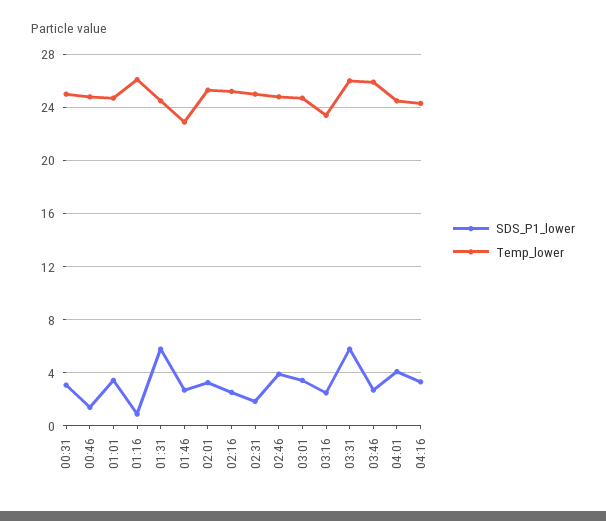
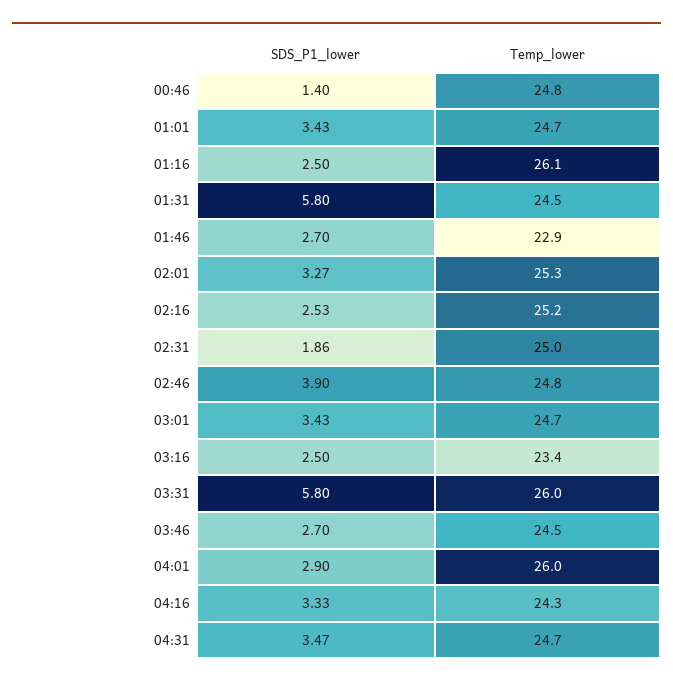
SDS_P1_lower, 00:31: 3 -> none
Temp_lower, 00:31: 25 -> none
SDS_P1_lower, 01:16: 1 -> 2.5
Temp_lower, 03:46: 26 -> 24.5
SDS_P1_lower, 04:01: 4 -> 2.9
Temp_lower, 04:01: 24.5 -> 26
SDS_P1_lower, 04:31: none -> 3.47
Temp_lower, 04:31: none -> 24.7

